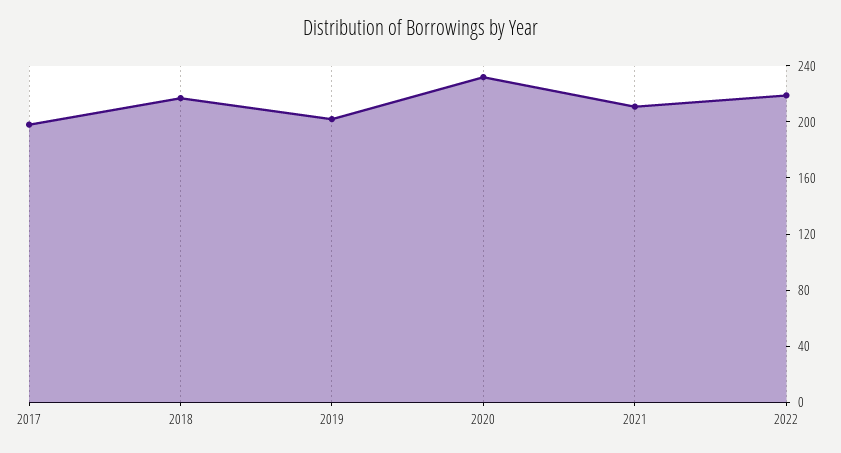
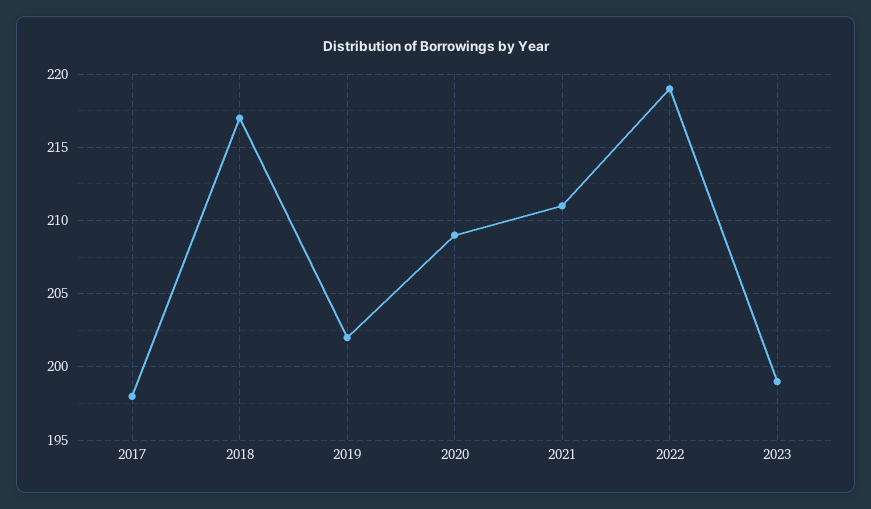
2020: 230 -> 209
2023: none -> 199

